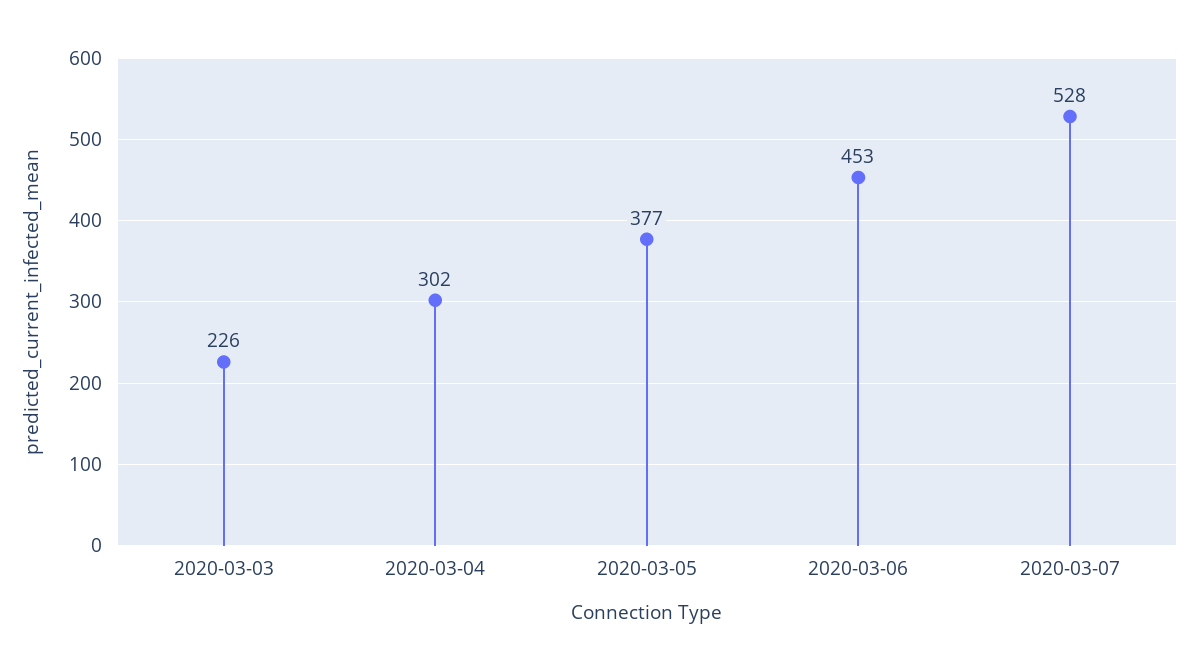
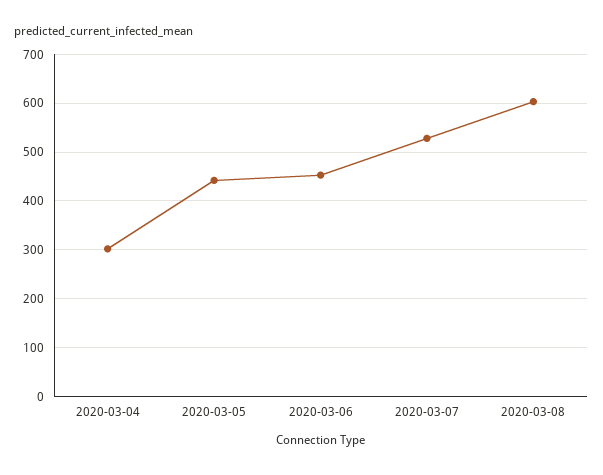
2020-03-03: 226 -> none
2020-03-05: 377 -> 440
2020-03-08: none -> 600

